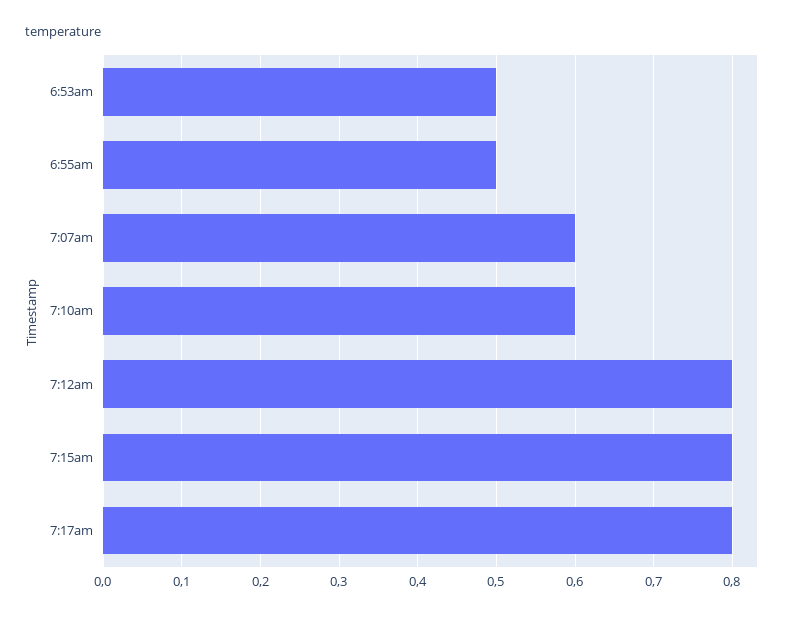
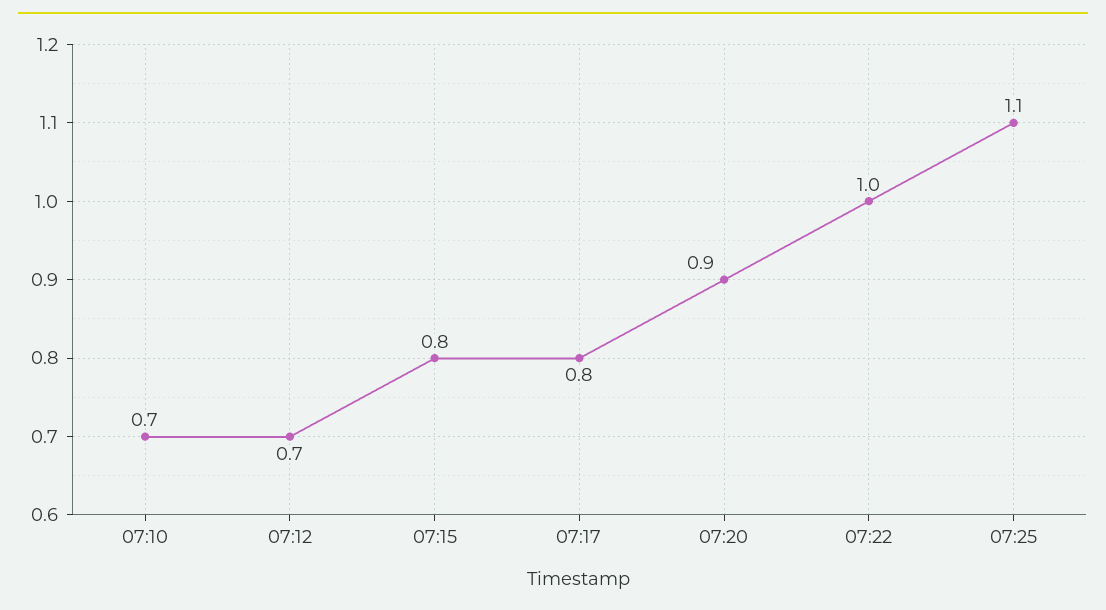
6:53am: 0.5 -> none
6:55am: 0.5 -> none
7:07am: 0.6 -> none
7:10am: 0.6 -> 0.7
7:12am: 0.8 -> 0.7
07:20: none -> 0.9
07:22: none -> 1
07:25: none -> 1.1

